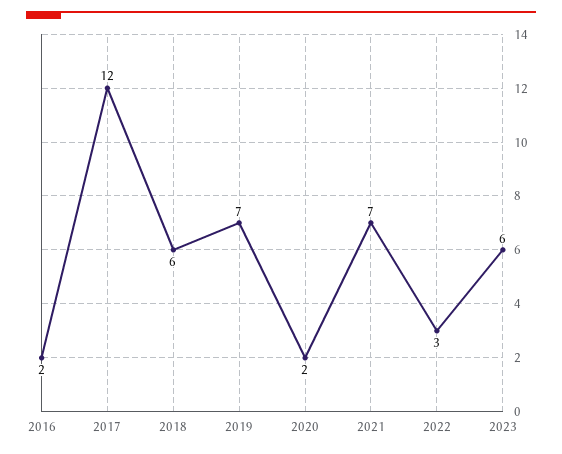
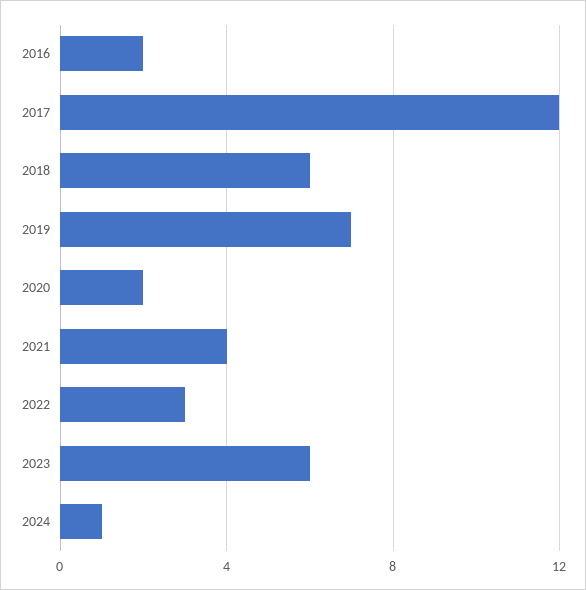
2021: 7 -> 4
2024: none -> 1

